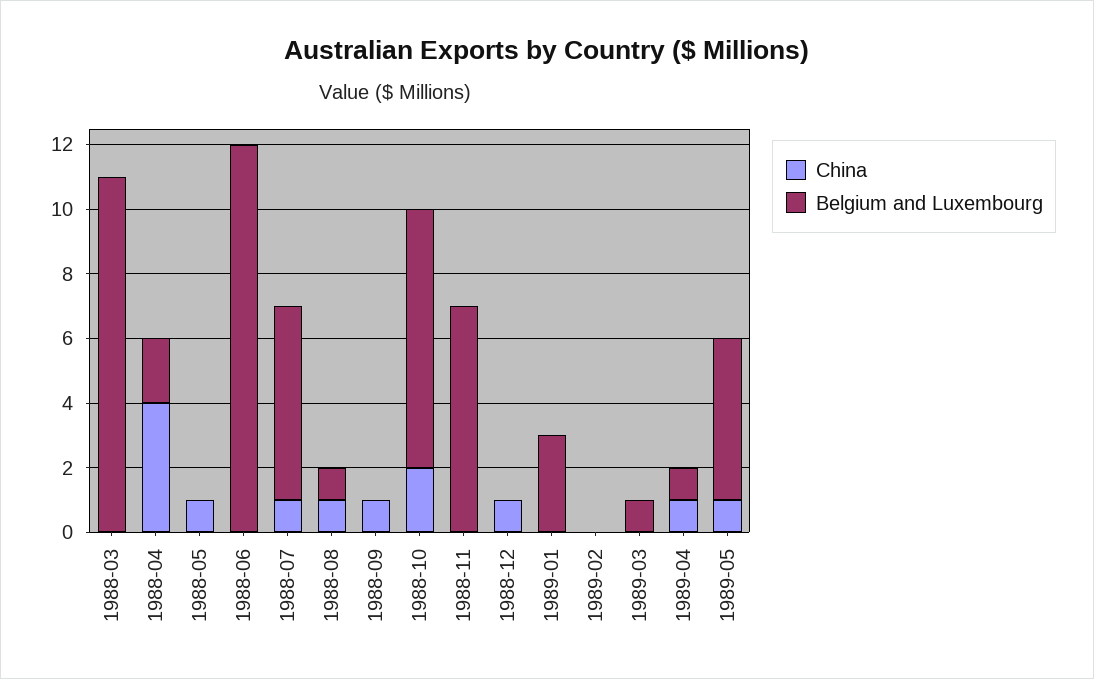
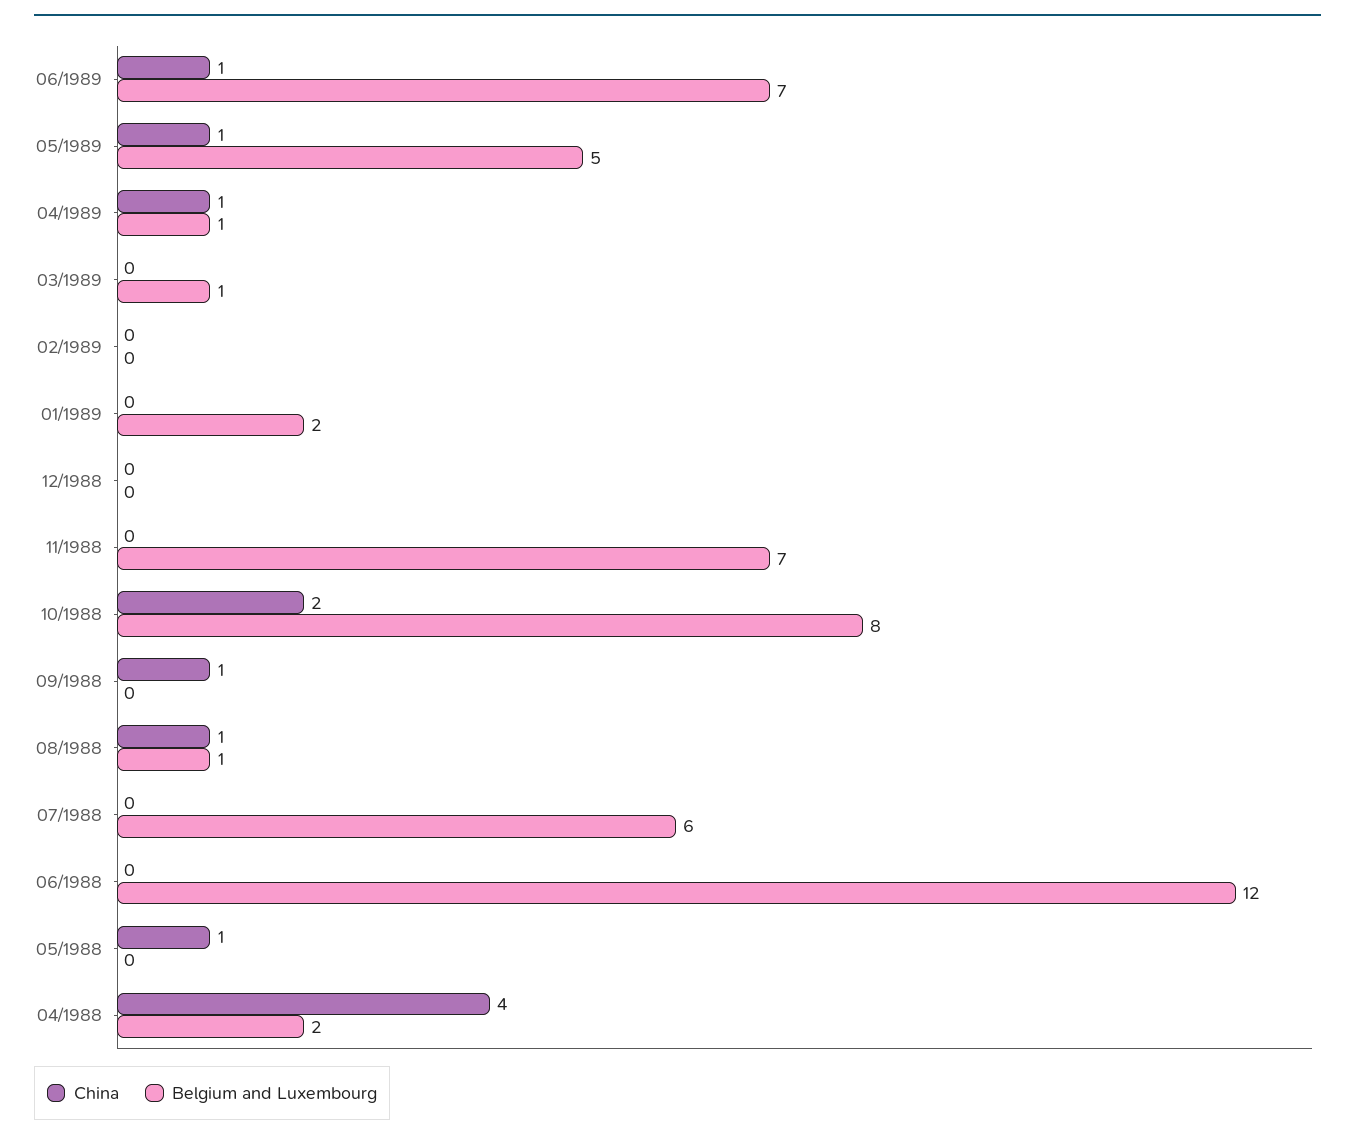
China, 1988-03: 0 -> none
Belgium and Luxembourg, 1988-03: 11 -> none
China, 1988-07: 1 -> 0
China, 1988-12: 1 -> 0
Belgium and Luxembourg, 1989-01: 3 -> 2
China, 06/1989: none -> 1
Belgium and Luxembourg, 06/1989: none -> 7

